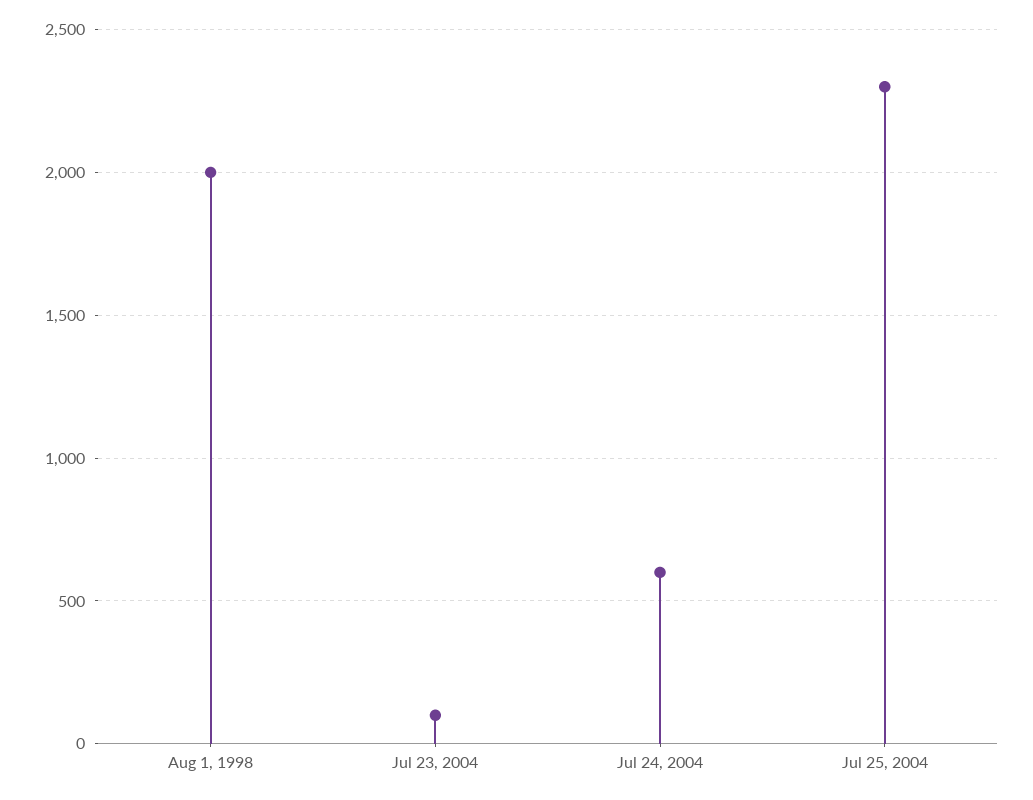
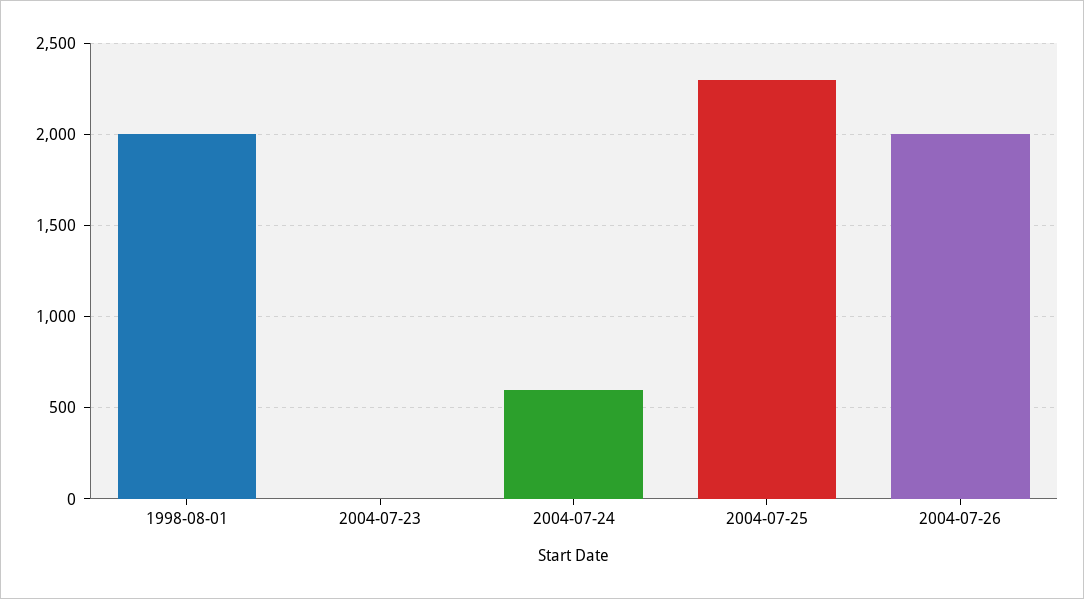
Jul 23, 2004: 100 -> 0
2004-07-26: none -> 2000

